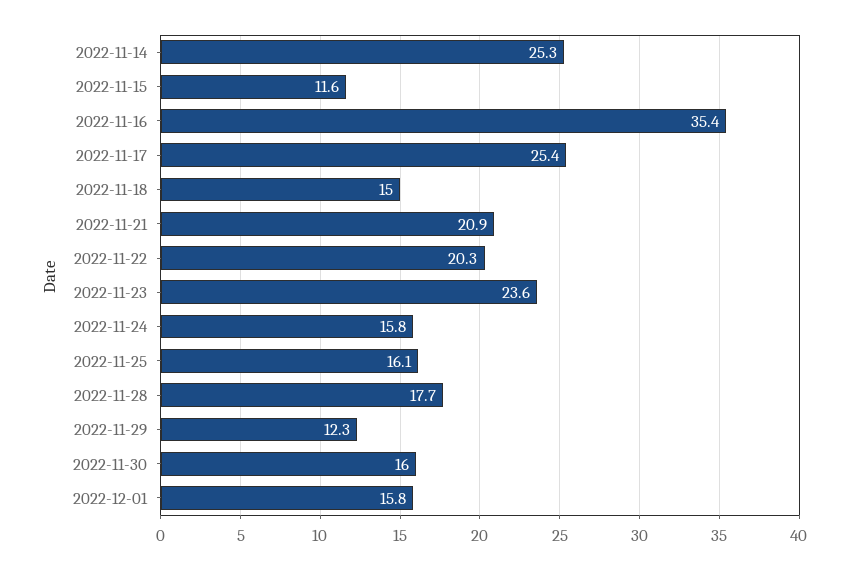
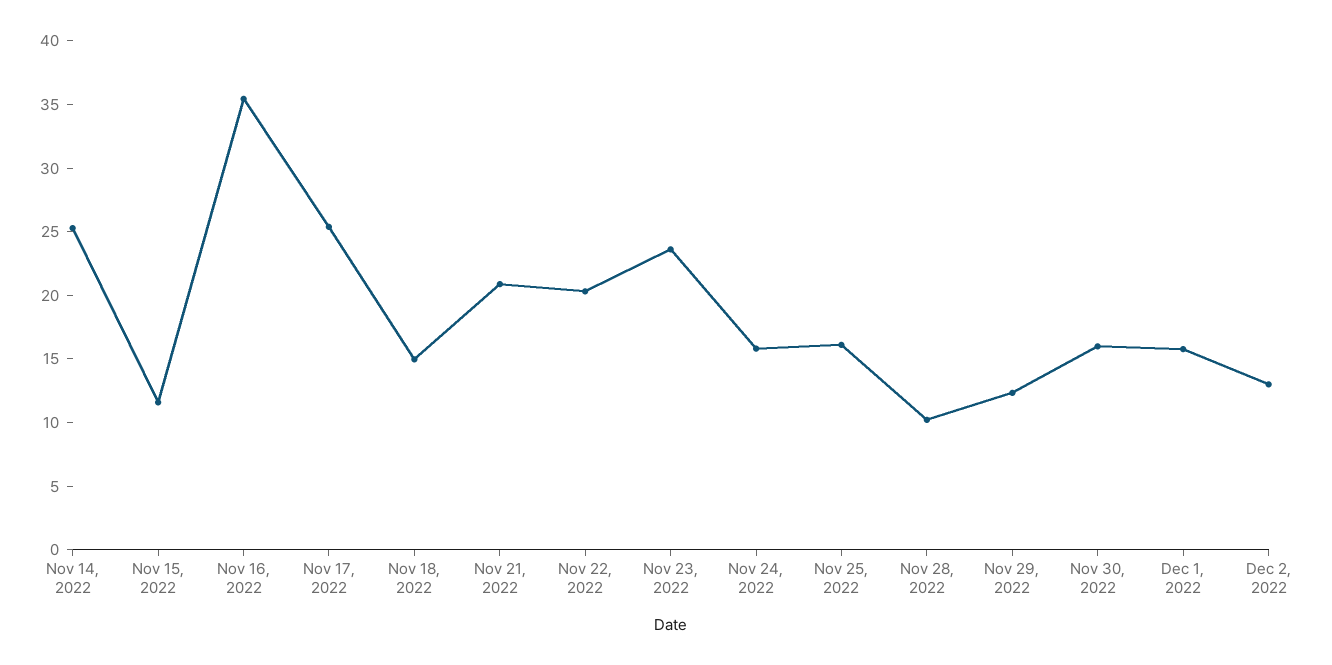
2022-11-28: 17.7 -> 10
Dec 2, 2022: none -> 13

